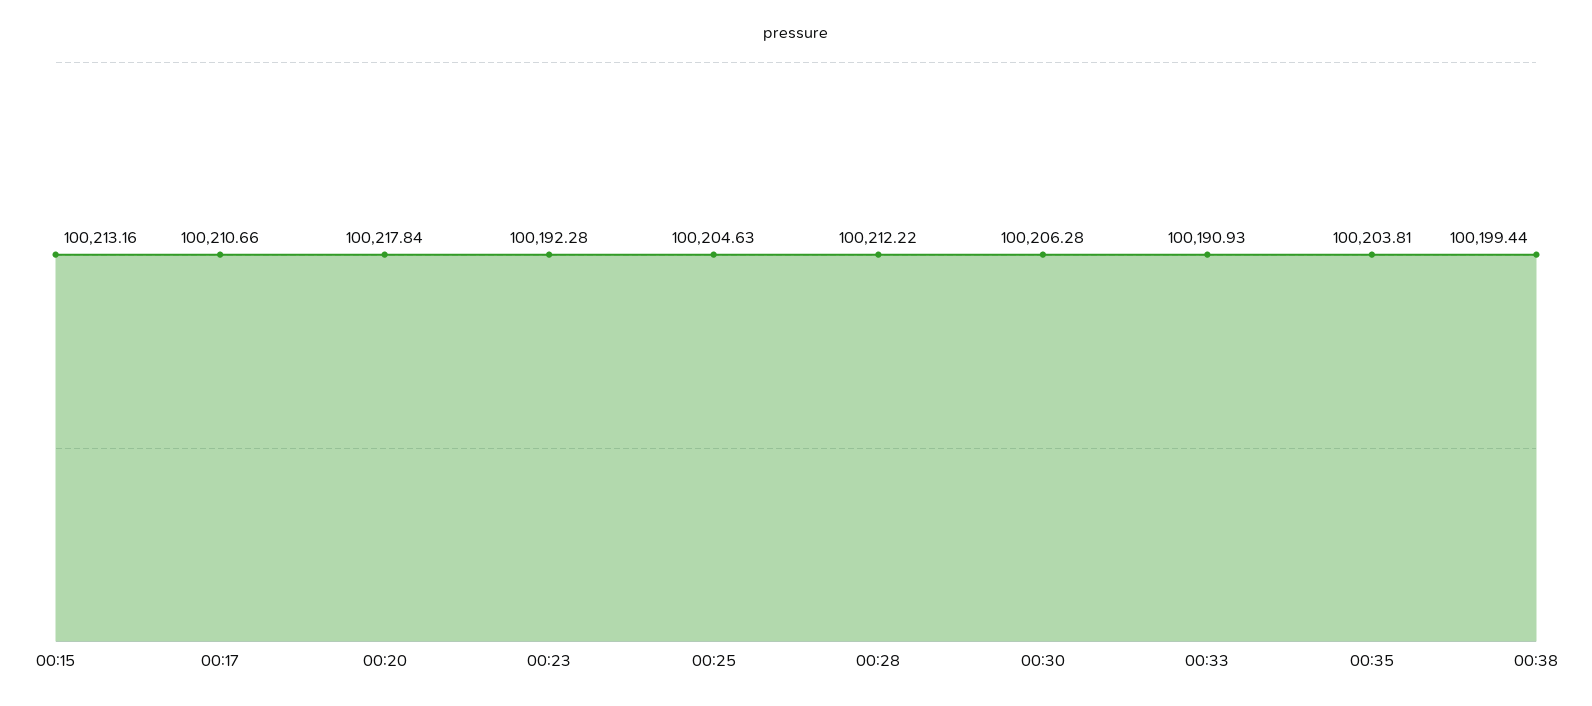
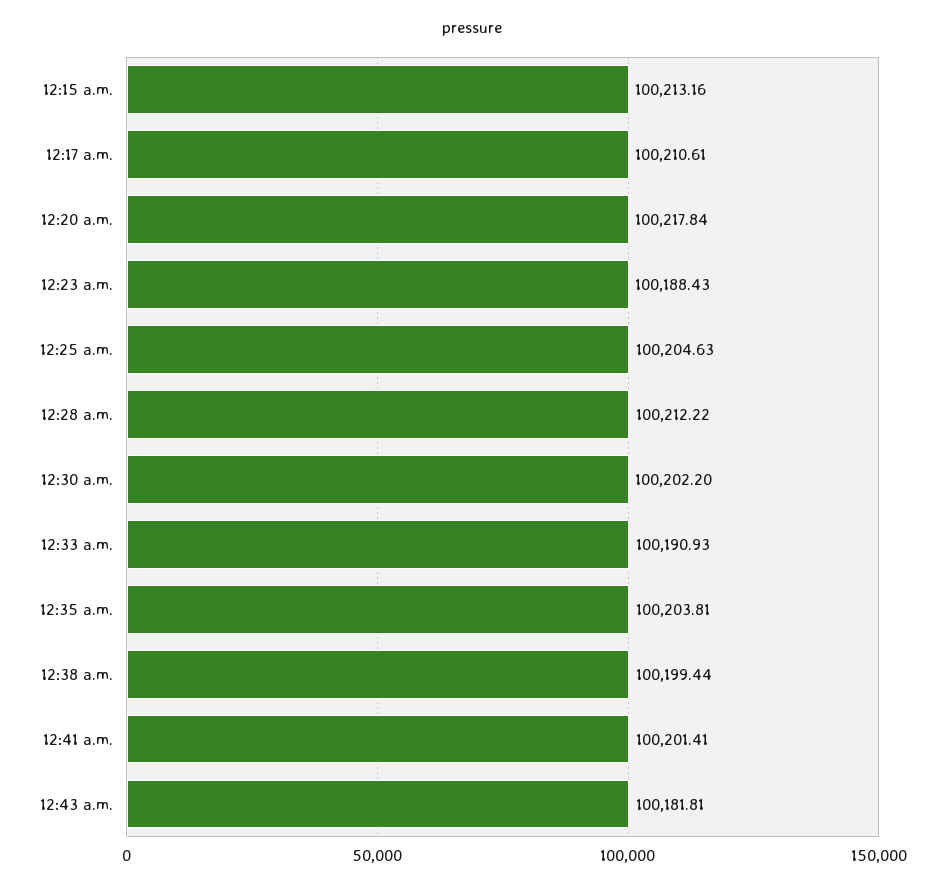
00:17: 100210.66 -> 100210.61
00:23: 100192.28 -> 100188.43
00:30: 100206.28 -> 100202.2
12:41 a.m.: none -> 100201.41
12:43 a.m.: none -> 100181.81

